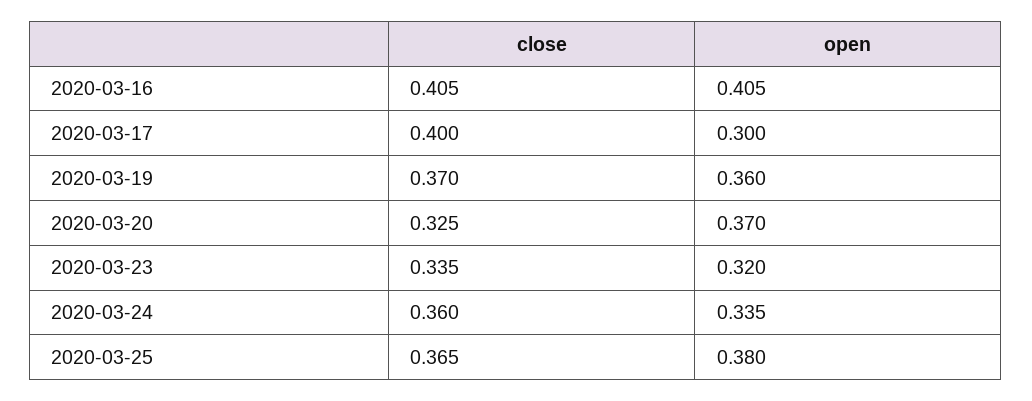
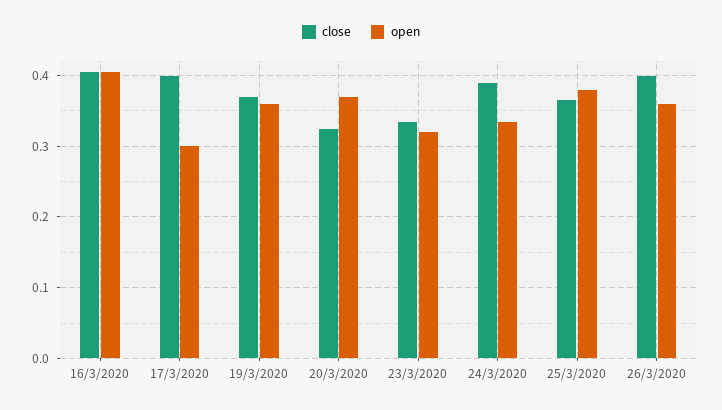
close, 2020-03-24: 0.36 -> 0.39
close, 26/3/2020: none -> 0.4
open, 26/3/2020: none -> 0.36

